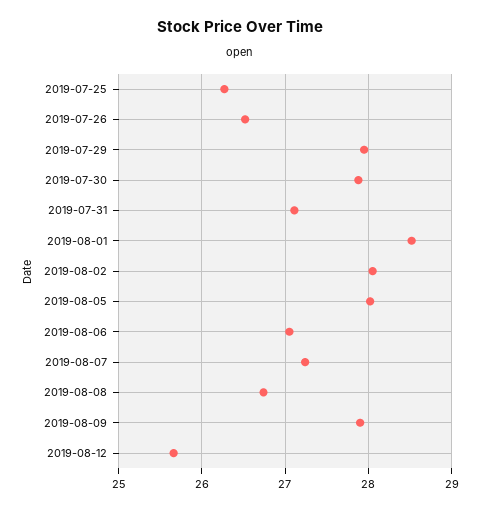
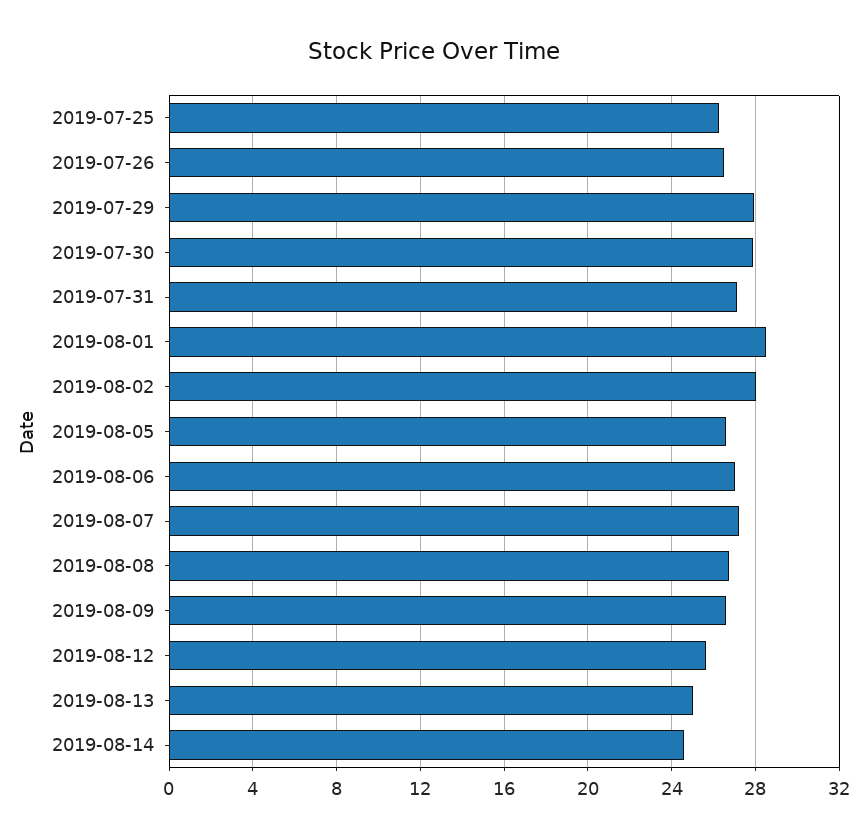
2019-08-05: 28 -> 26.5
2019-08-09: 27.9 -> 26.5
2019-08-13: none -> 25
2019-08-14: none -> 24.5

